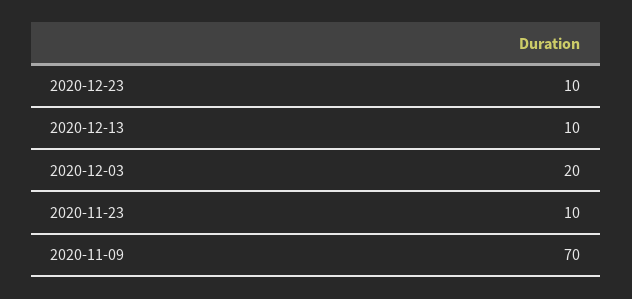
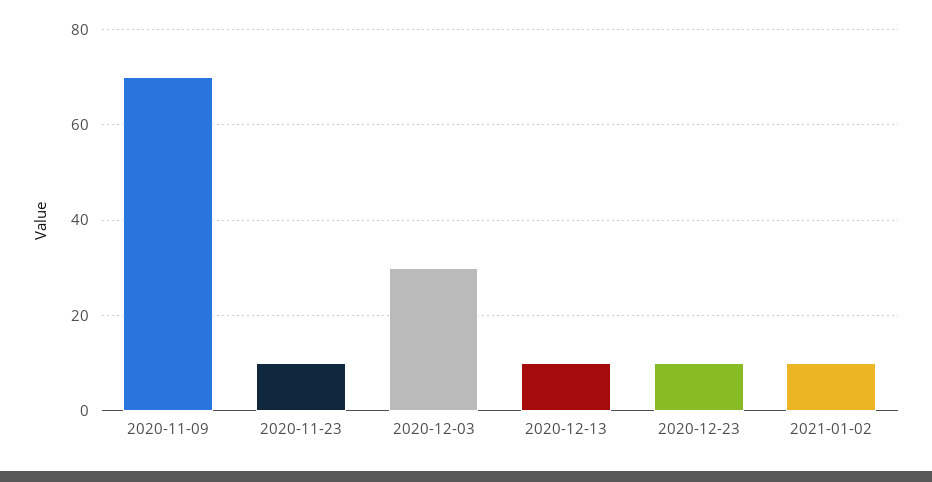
2020-12-03: 20 -> 30
2021-01-02: none -> 10

